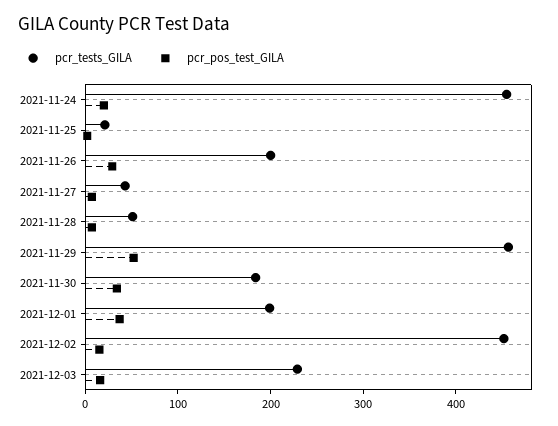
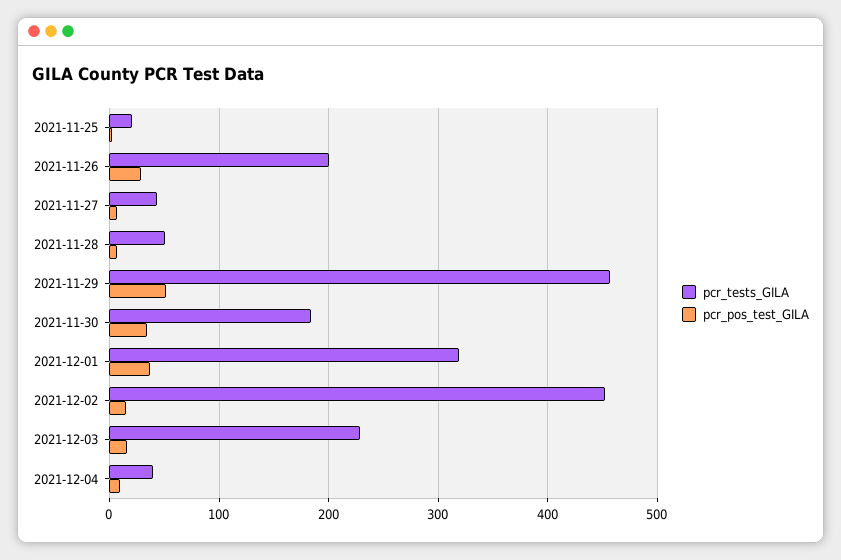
pcr_tests_GILA, 2021-11-24: 460 -> none
pcr_pos_test_GILA, 2021-11-24: 20 -> none
pcr_tests_GILA, 2021-12-01: 200 -> 320
pcr_tests_GILA, 2021-12-04: none -> 40
pcr_pos_test_GILA, 2021-12-04: none -> 10

